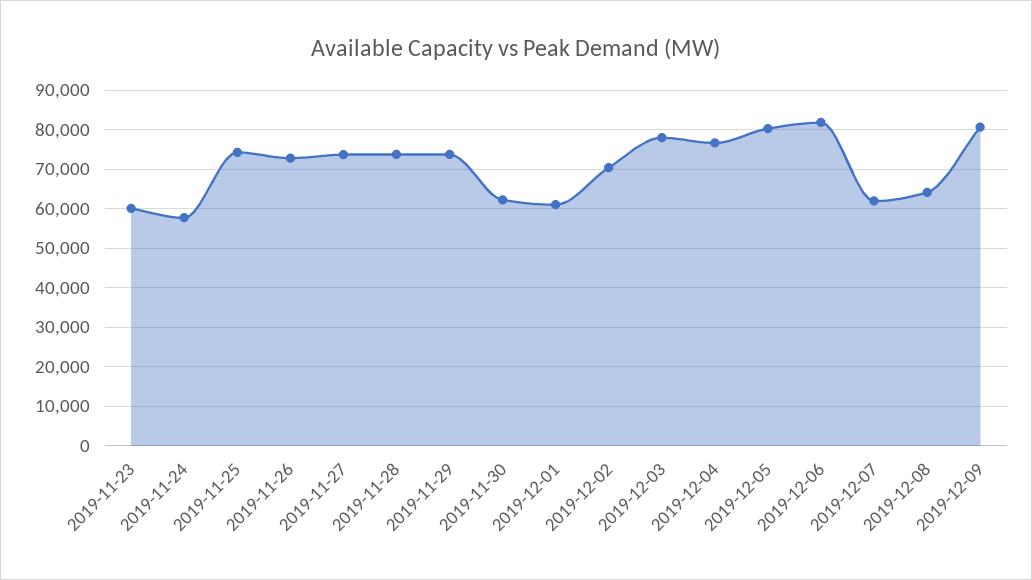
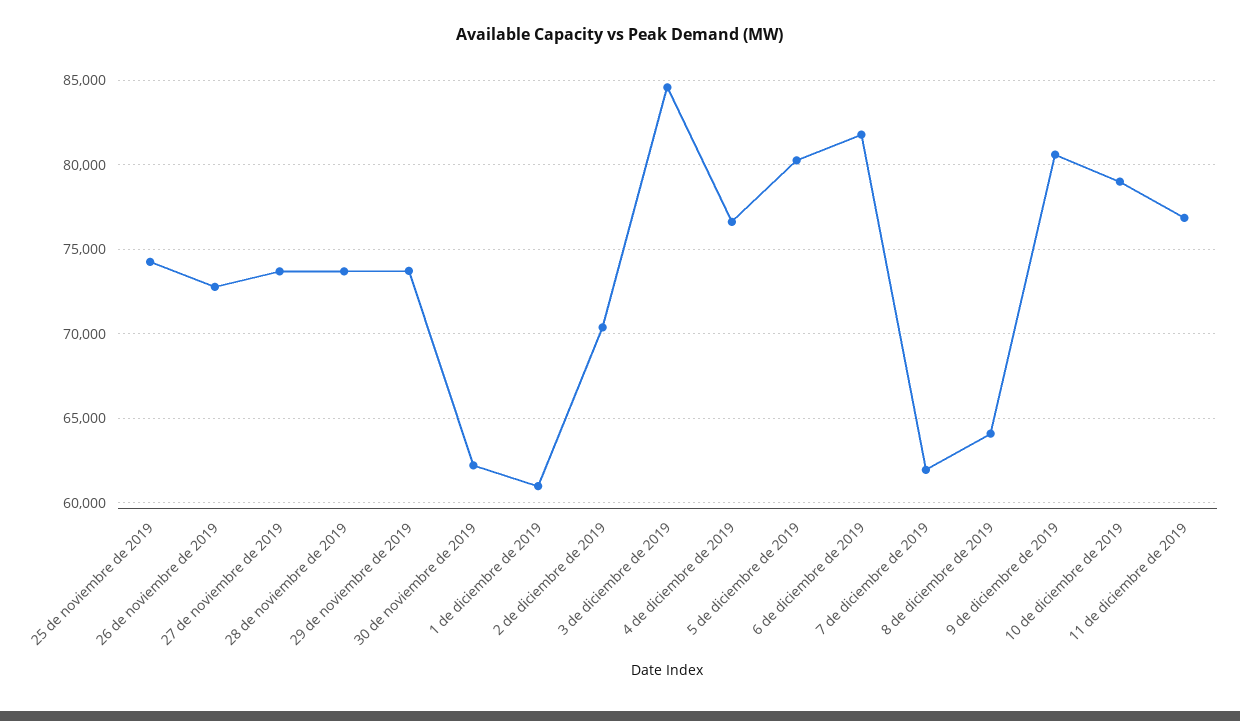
2019-11-23: 60000 -> none
2019-11-24: 58000 -> none
2019-12-03: 78000 -> 84500
10 de diciembre de 2019: none -> 79000
11 de diciembre de 2019: none -> 77000

